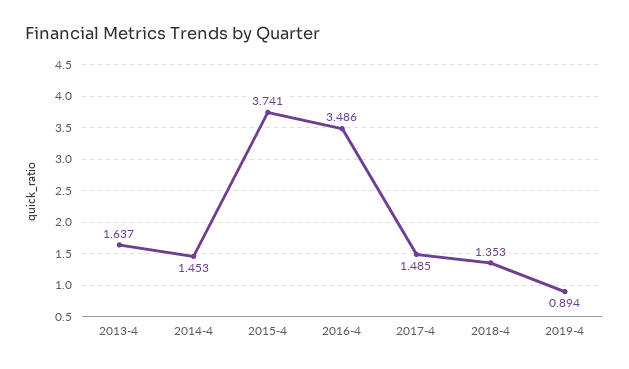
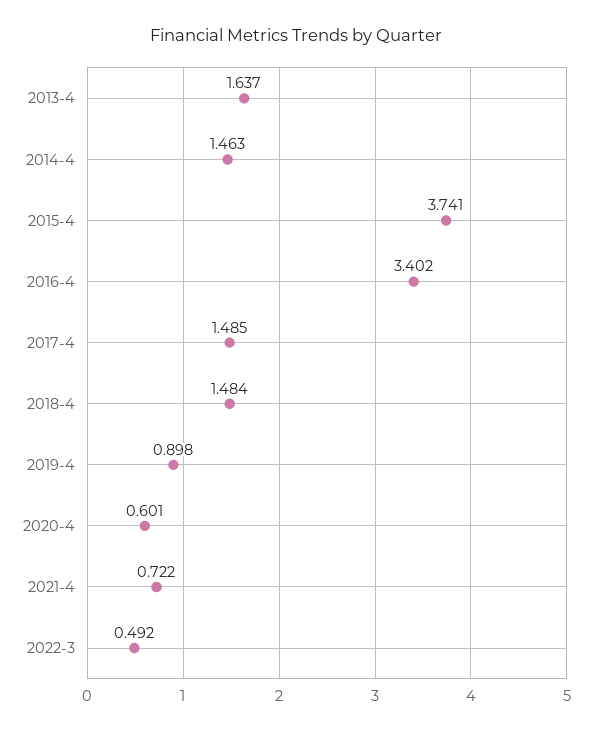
2014-4: 1.453 -> 1.463
2016-4: 3.486 -> 3.402
2018-4: 1.353 -> 1.484
2019-4: 0.894 -> 0.898
2020-4: none -> 0.601
2021-4: none -> 0.722
2022-3: none -> 0.492

